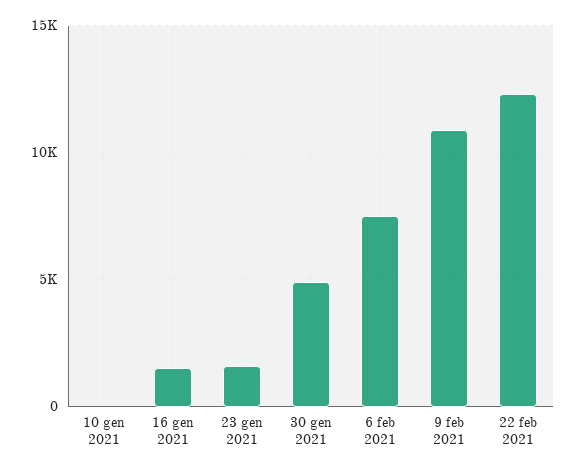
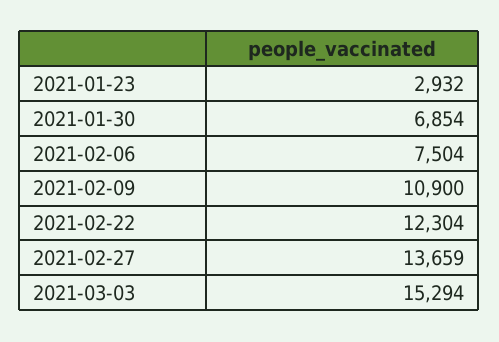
10 gen 2021: 0 -> none
16 gen 2021: 1500 -> none
23 gen 2021: 1500 -> 2932
30 gen 2021: 5000 -> 6854
2021-02-27: none -> 13659
2021-03-03: none -> 15294

